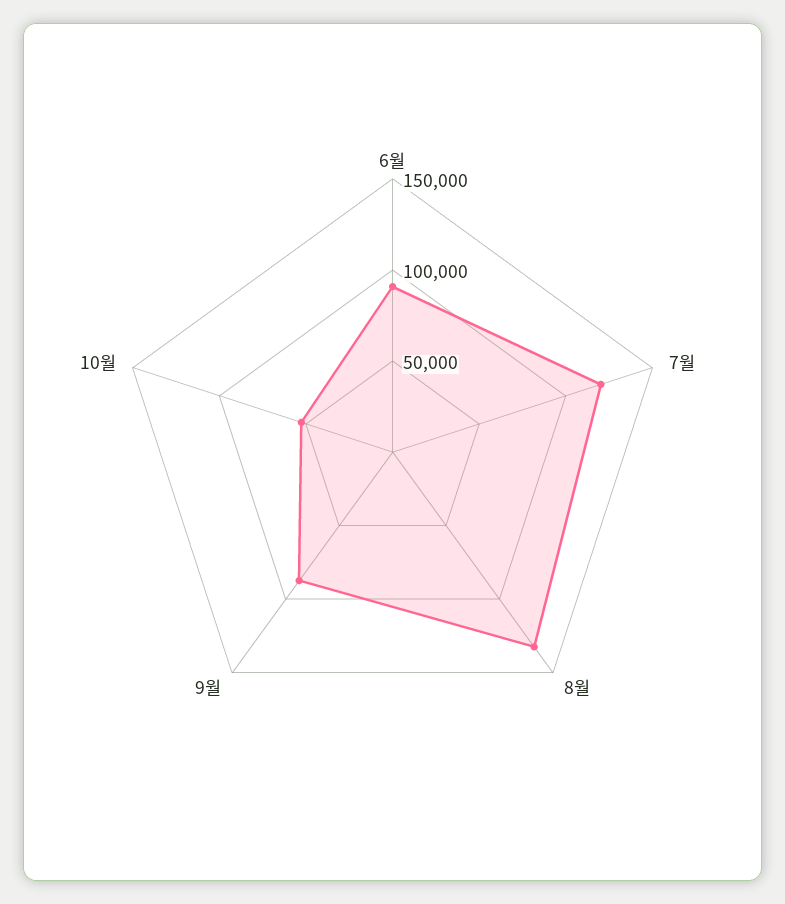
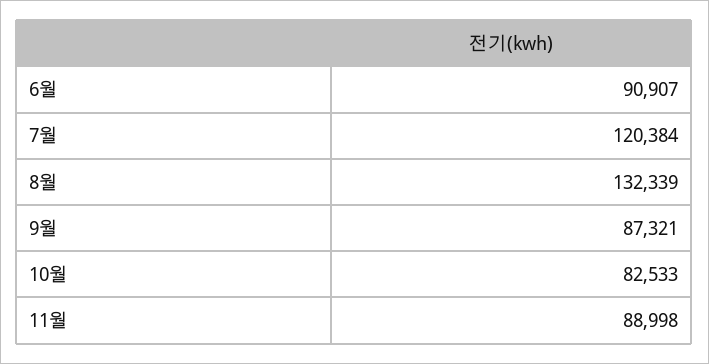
10월: 50000 -> 82533
11월: none -> 88998

